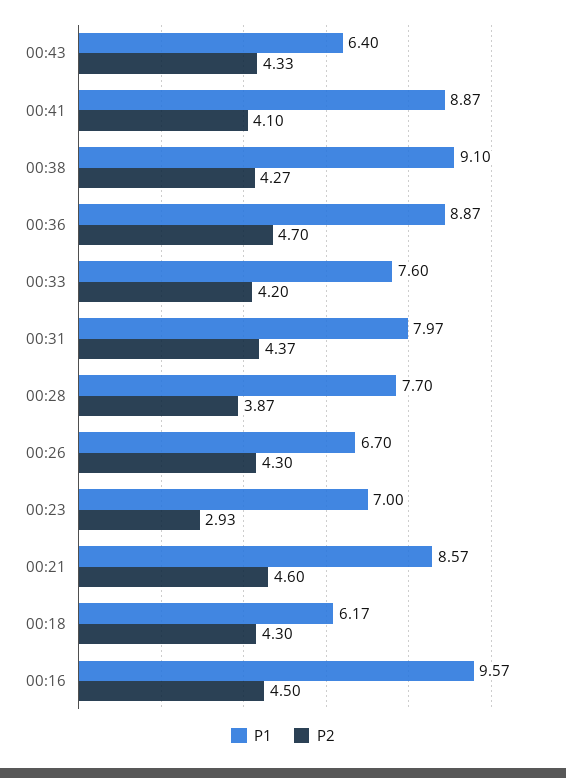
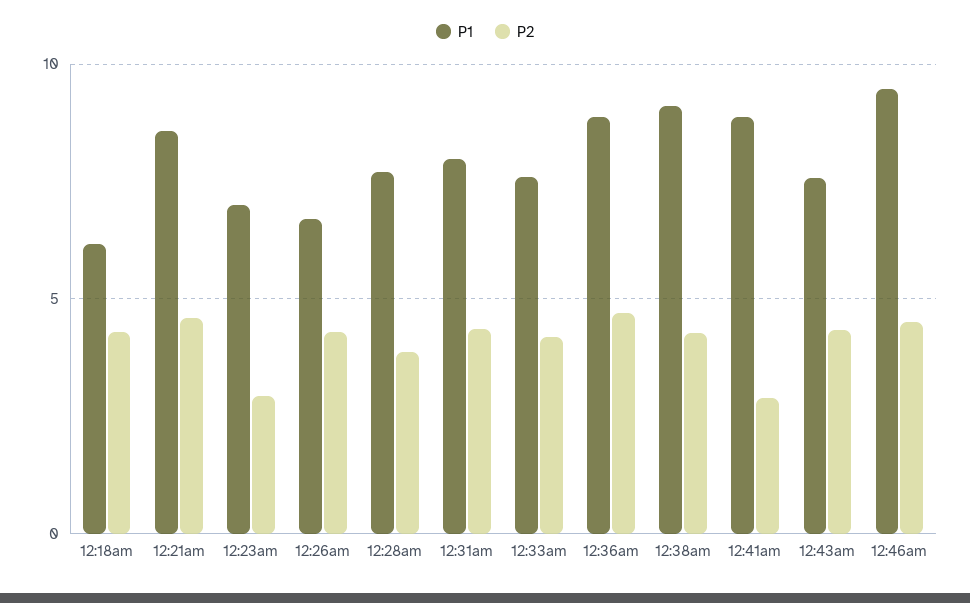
P1, 00:43: 6.4 -> 7.5
P2, 00:41: 4.1 -> 3
P1, 00:16: 9.57 -> none
P2, 00:16: 4.5 -> none
P1, 12:46am: none -> 9.5
P2, 12:46am: none -> 4.5

